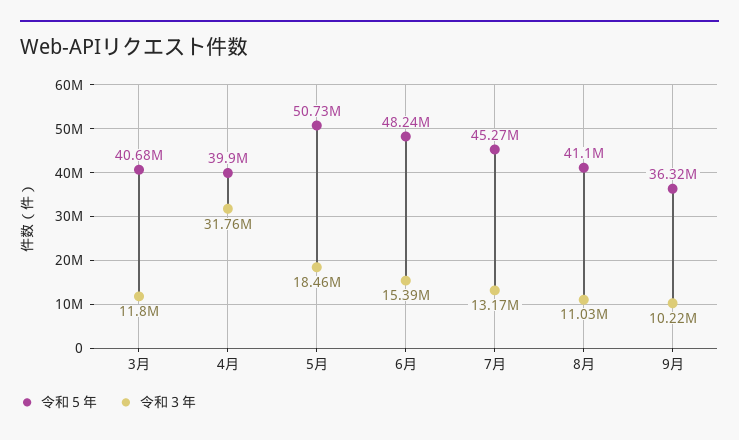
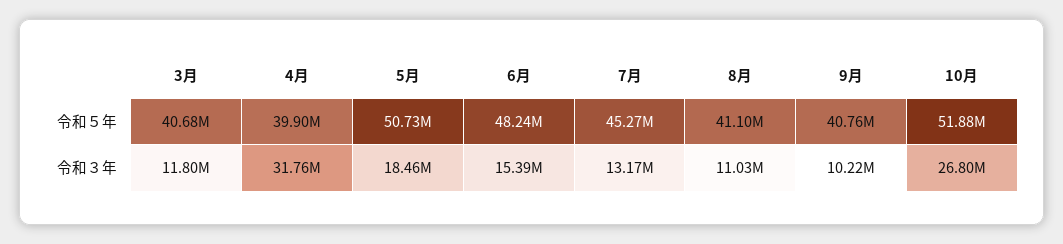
令和５年, 9月: 36320000 -> 40760000
令和５年, 10月: none -> 51880000
令和３年, 10月: none -> 26800000

